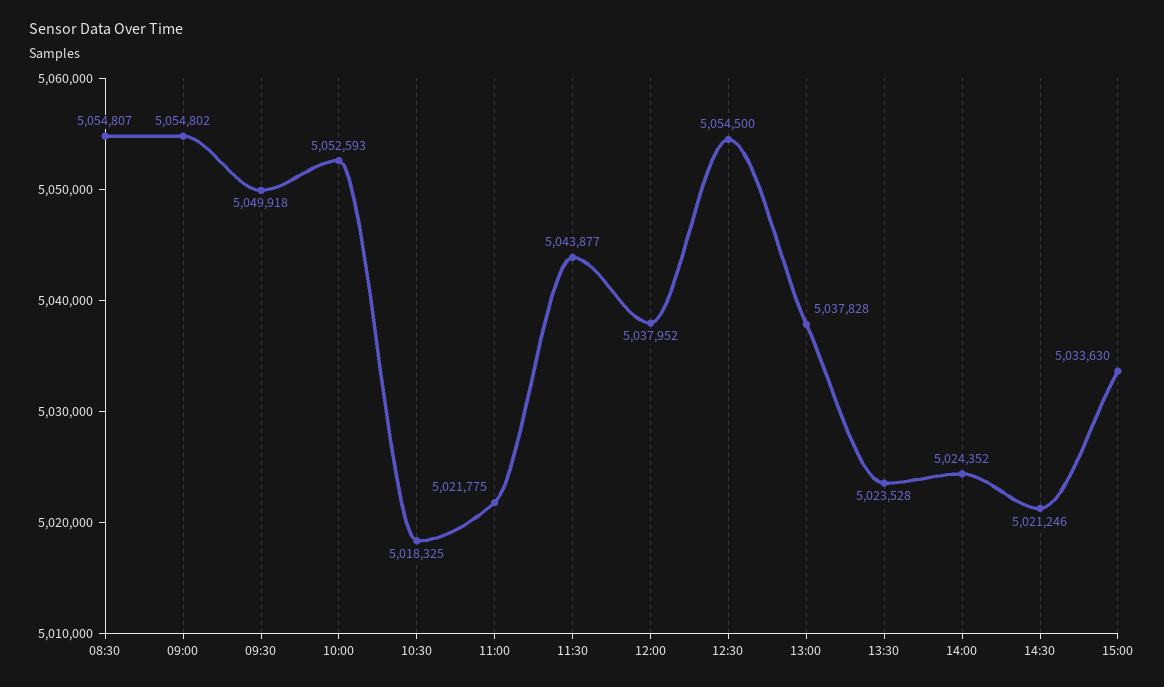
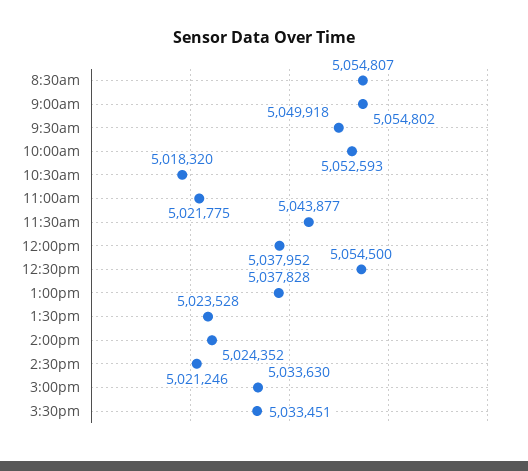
10:30: 5018325 -> 5018320
3:30pm: none -> 5033451

